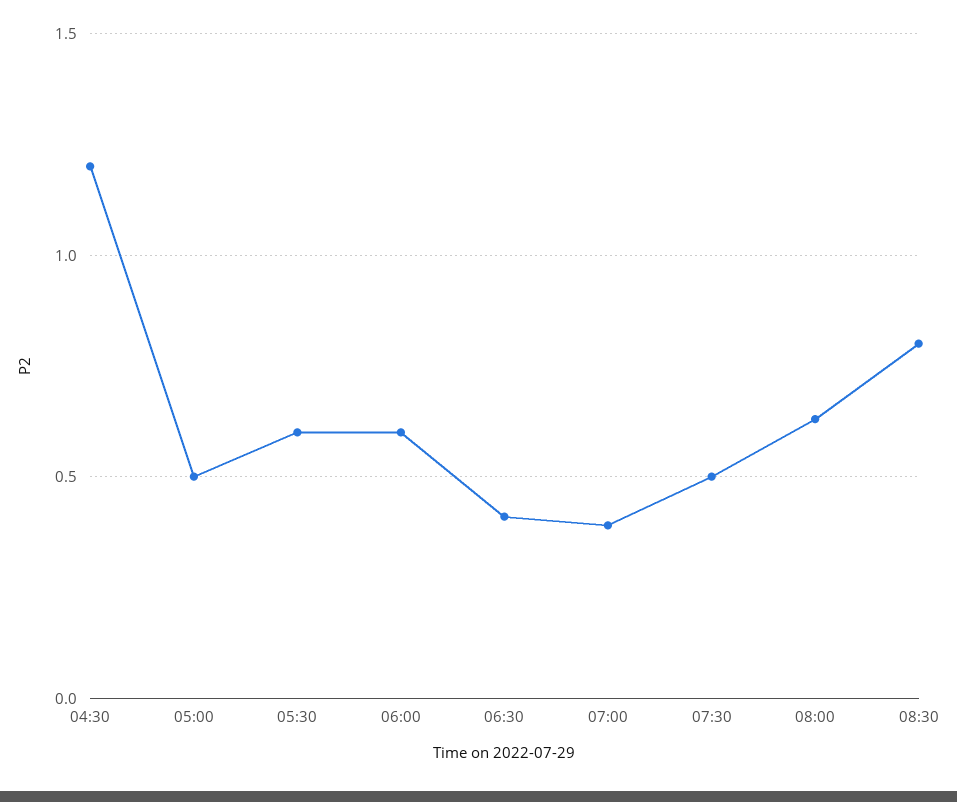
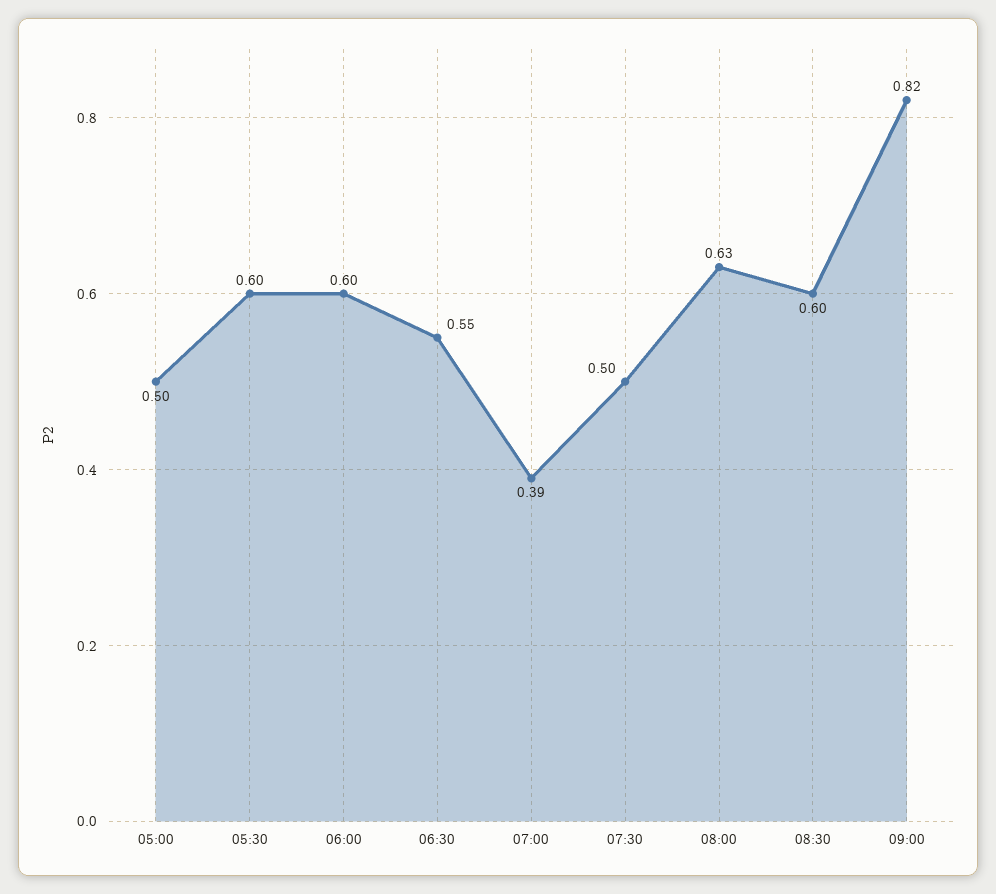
04:30: 1.2 -> none
06:30: 0.4 -> 0.55
08:30: 0.8 -> 0.6
09:00: none -> 0.82

